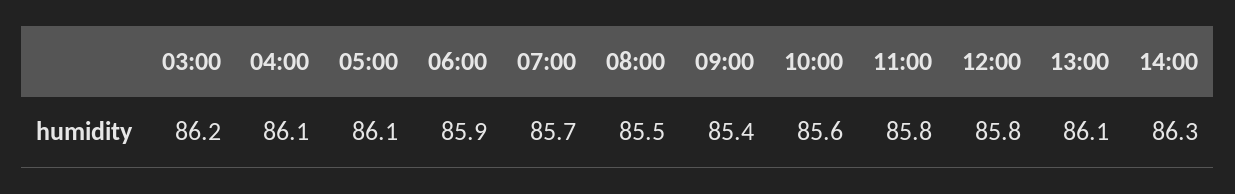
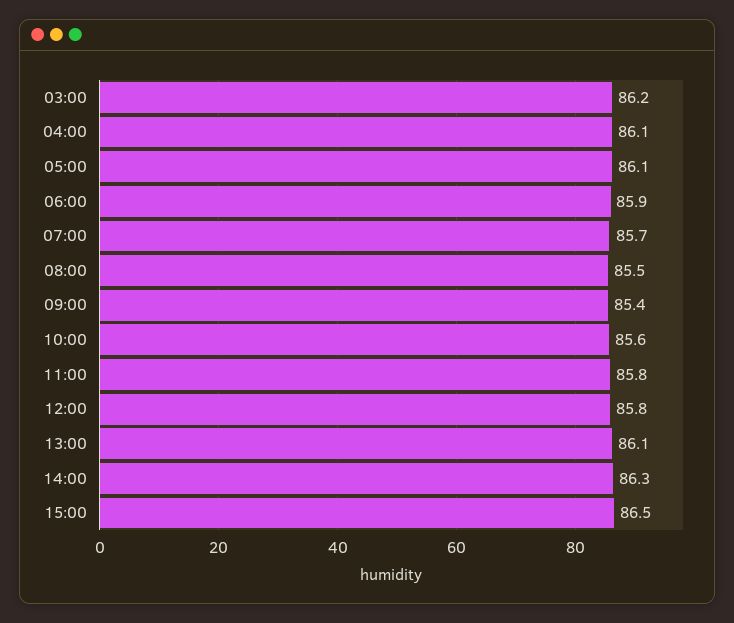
15:00: none -> 86.5

